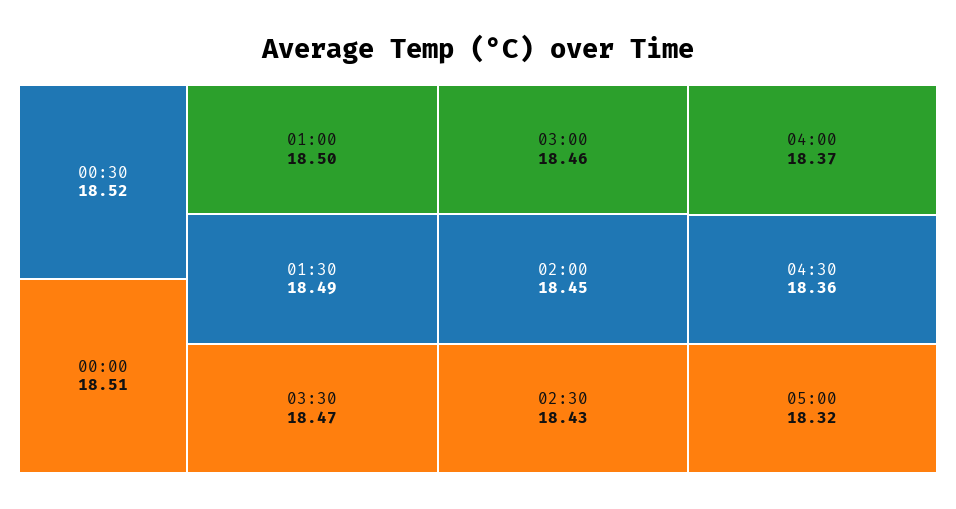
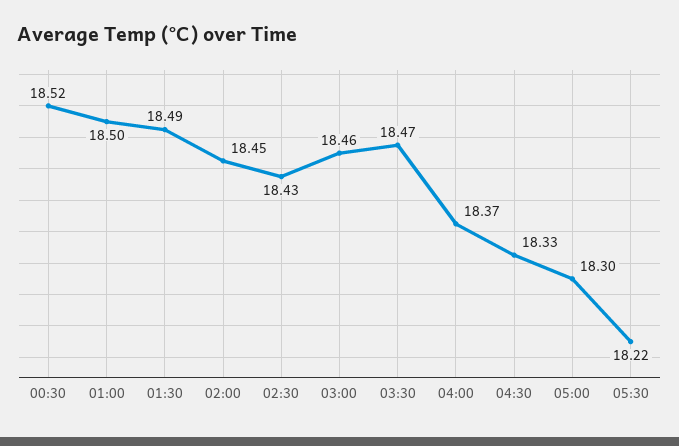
00:00: 18.51 -> none
04:30: 18.36 -> 18.33
05:00: 18.32 -> 18.3
05:30: none -> 18.22

